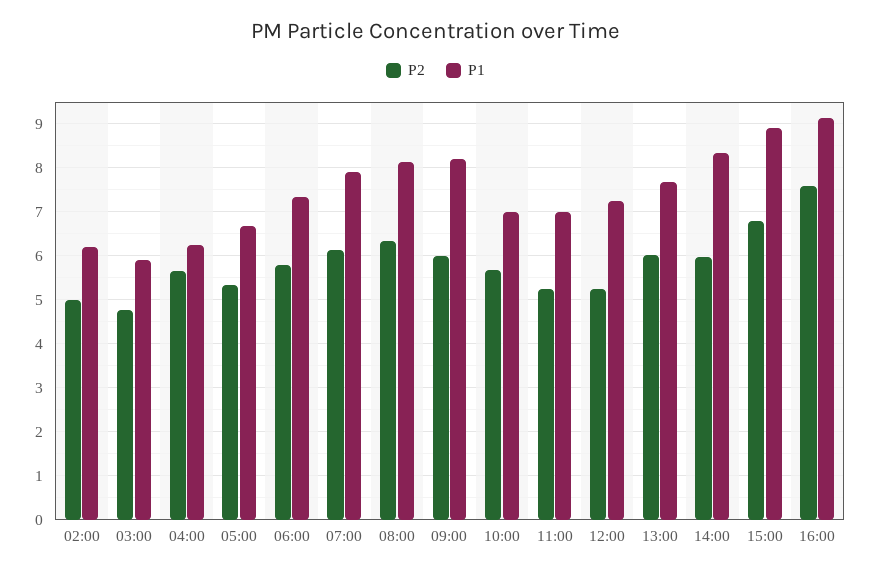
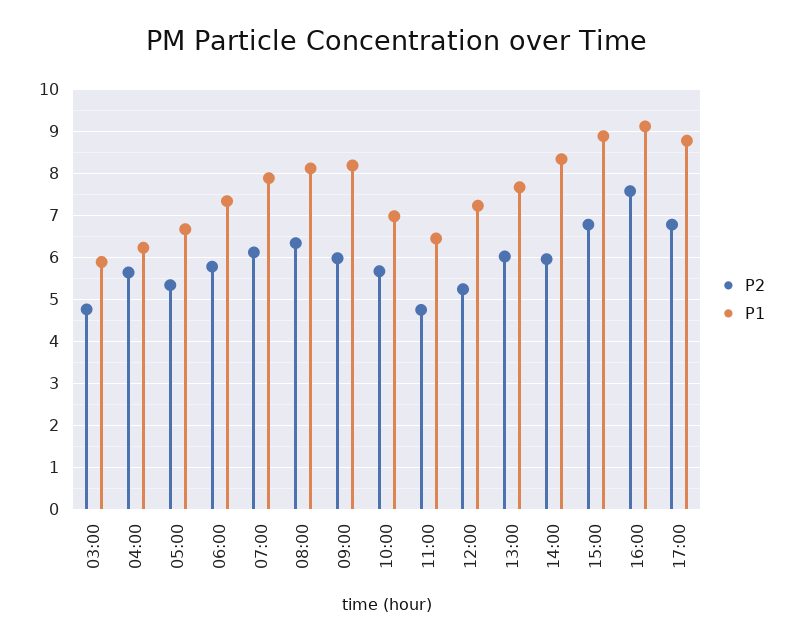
P2, 02:00: 5 -> none
P1, 02:00: 6.2 -> none
P2, 11:00: 5.2 -> 4.8
P1, 11:00: 7 -> 6.4
P2, 17:00: none -> 6.8
P1, 17:00: none -> 8.8

